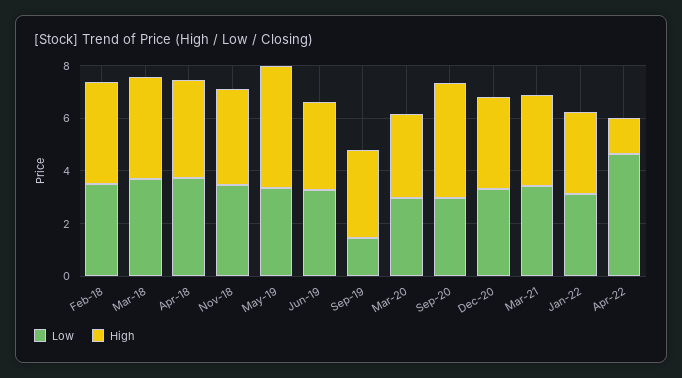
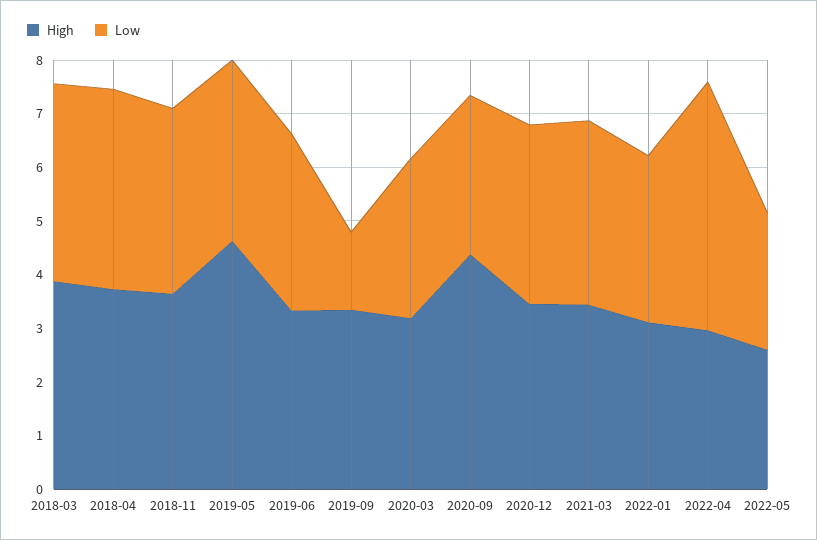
Low, Feb-18: 3.5 -> none
High, Feb-18: 4 -> none
High, Apr-22: 1.5 -> 3
High, 2022-05: none -> 2.6
Low, 2022-05: none -> 2.6

